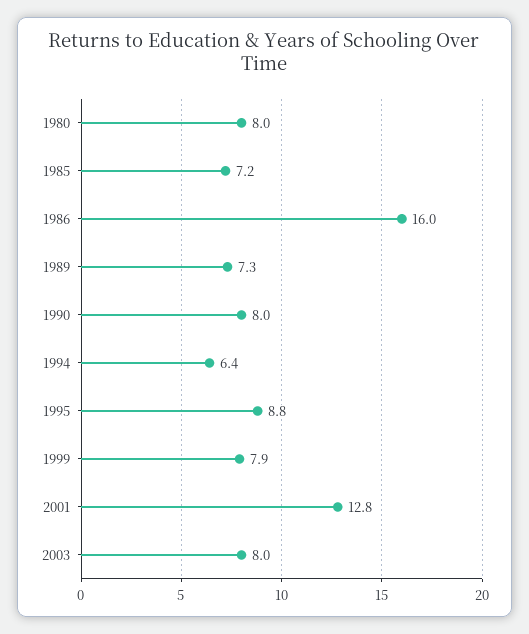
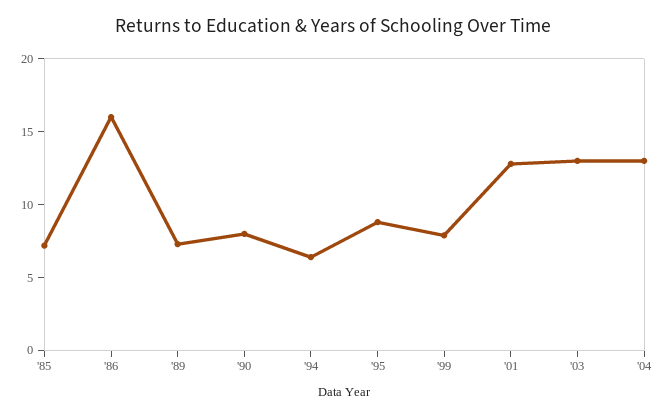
1980: 8 -> none
2003: 8 -> 13
'04: none -> 13

